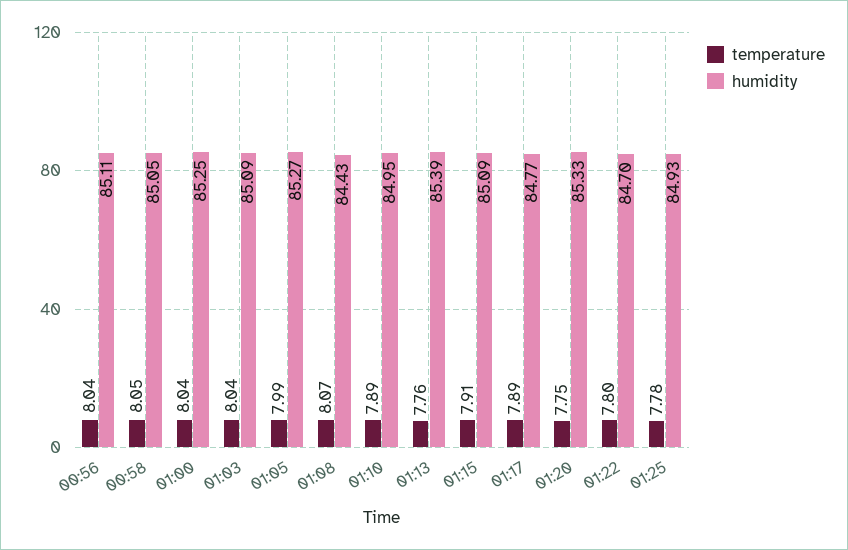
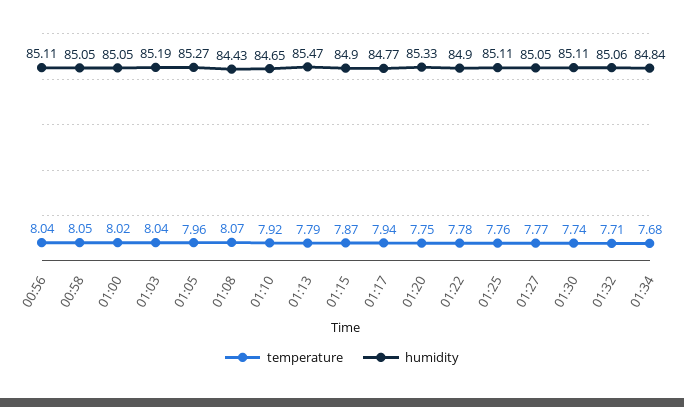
temperature, 01:00: 8.04 -> 8.02
humidity, 01:00: 85.25 -> 85.05
humidity, 01:03: 85.09 -> 85.19
temperature, 01:05: 7.99 -> 7.96
temperature, 01:10: 7.89 -> 7.92
humidity, 01:10: 84.95 -> 84.65
temperature, 01:13: 7.76 -> 7.79
humidity, 01:13: 85.39 -> 85.47
temperature, 01:15: 7.91 -> 7.87
humidity, 01:15: 85.09 -> 84.9
temperature, 01:17: 7.89 -> 7.94
temperature, 01:22: 7.8 -> 7.78
humidity, 01:22: 84.7 -> 84.9
temperature, 01:25: 7.78 -> 7.76
humidity, 01:25: 84.93 -> 85.11
temperature, 01:27: none -> 7.77
humidity, 01:27: none -> 85.05
temperature, 01:30: none -> 7.74
humidity, 01:30: none -> 85.11
temperature, 01:32: none -> 7.71
humidity, 01:32: none -> 85.06
temperature, 01:34: none -> 7.68
humidity, 01:34: none -> 84.84

